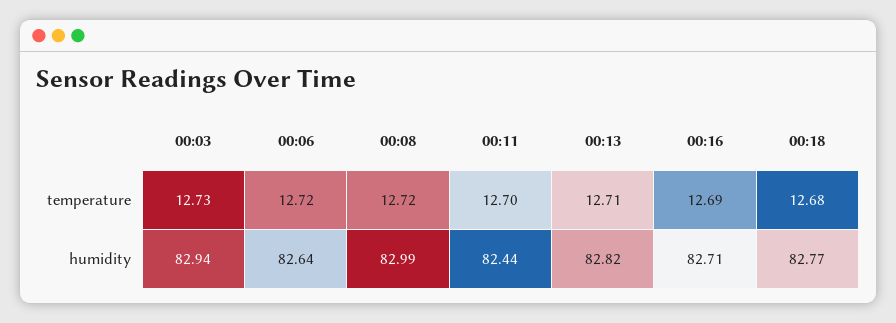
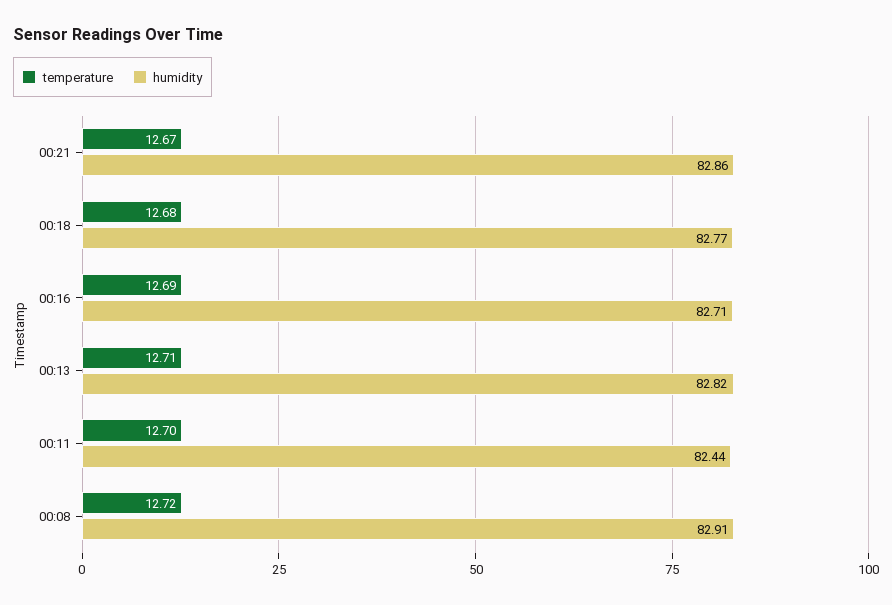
temperature, 00:03: 12.73 -> none
temperature, 00:06: 12.72 -> none
humidity, 00:03: 82.94 -> none
humidity, 00:06: 82.64 -> none
humidity, 00:08: 82.99 -> 82.91
temperature, 00:21: none -> 12.67
humidity, 00:21: none -> 82.86

